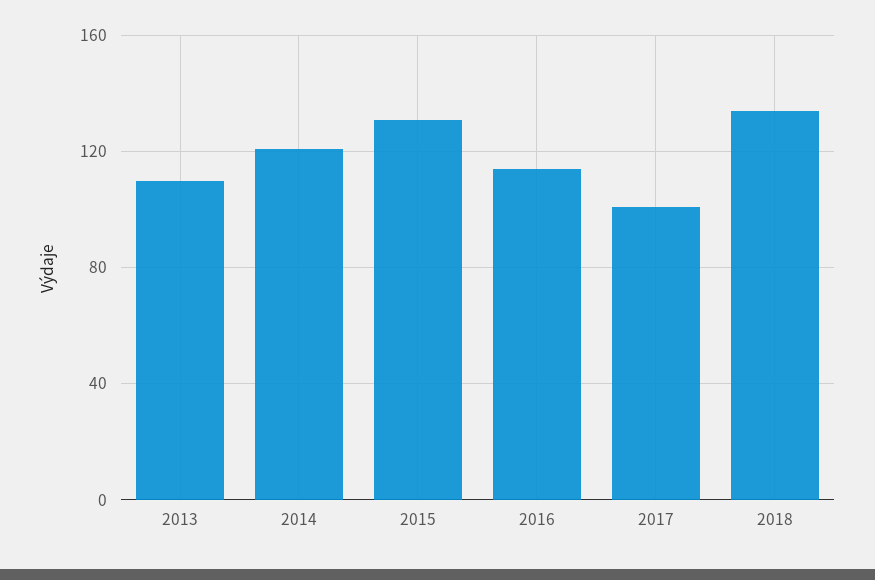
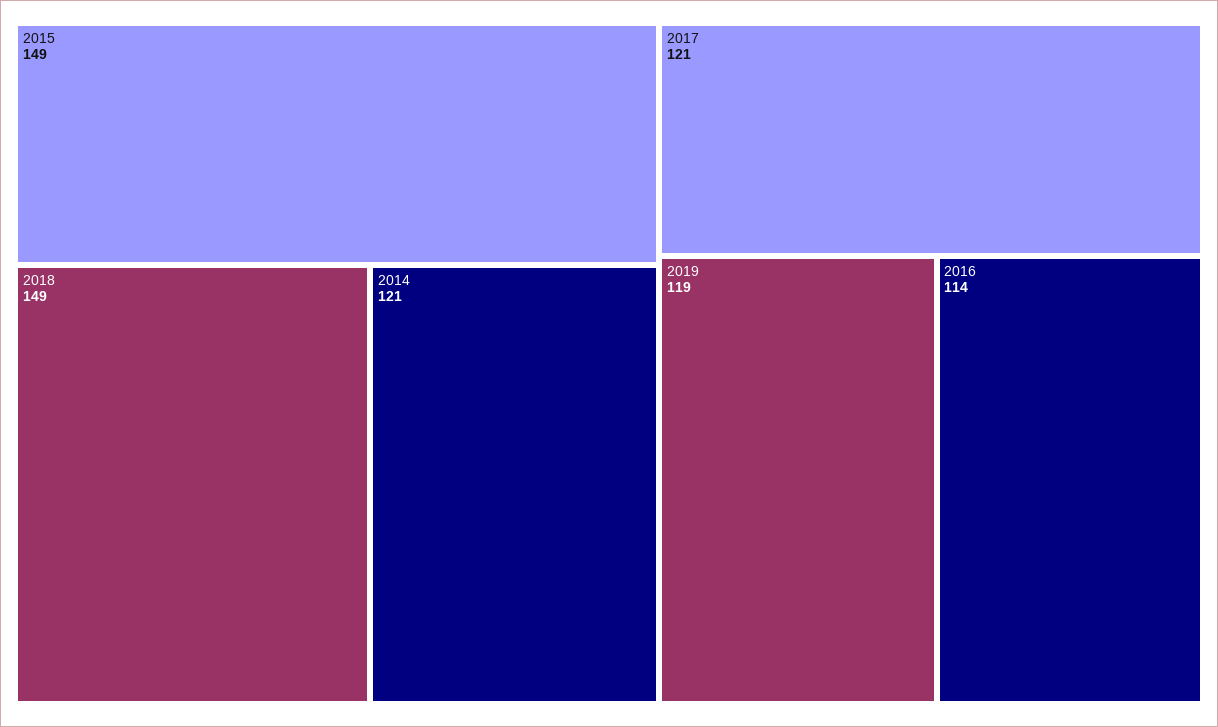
2013: 110 -> none
2015: 130 -> 149
2017: 100 -> 121
2018: 135 -> 149
2019: none -> 119

